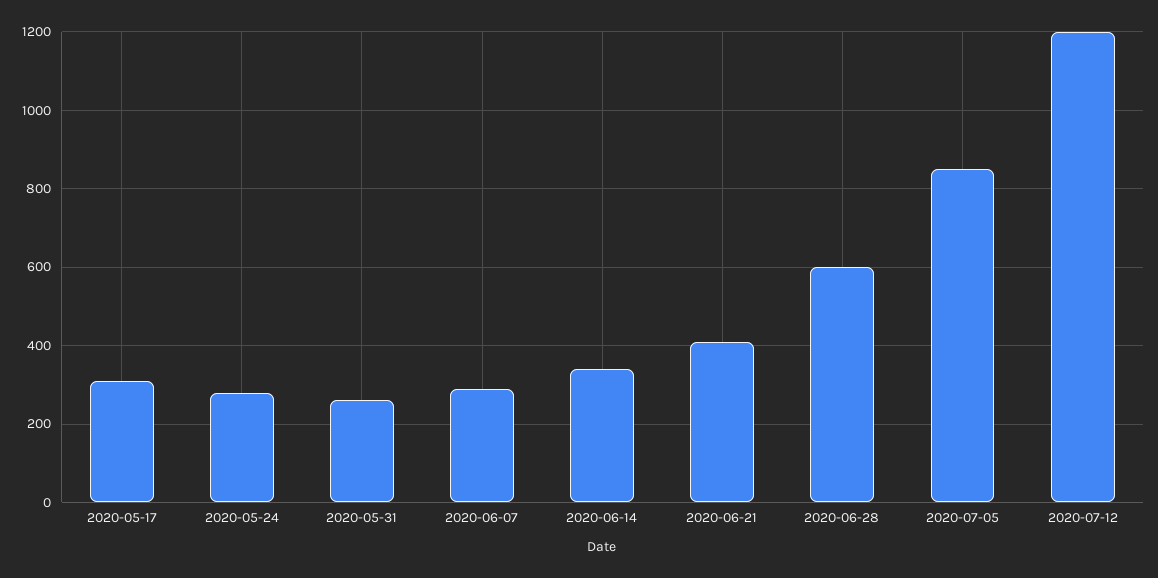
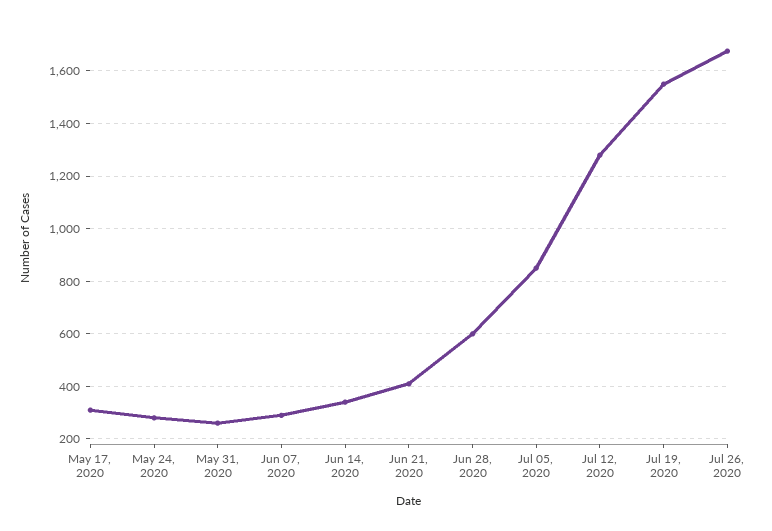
2020-07-12: 1200 -> 1275
Jul 19, 2020: none -> 1550
Jul 26, 2020: none -> 1675

